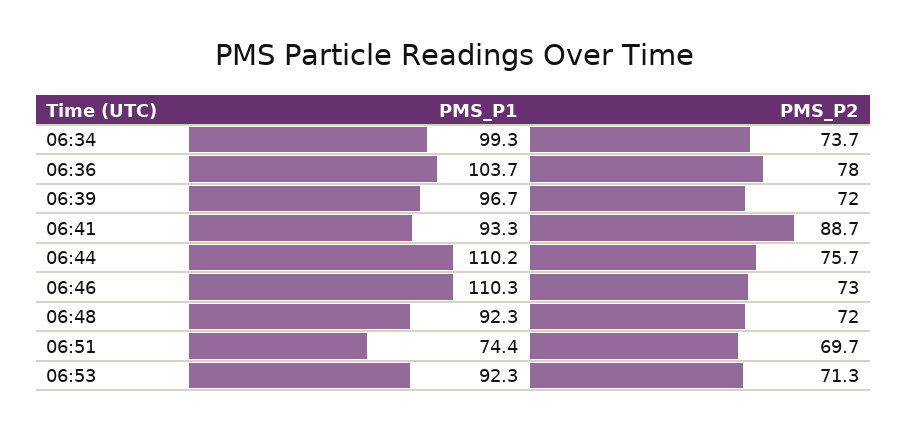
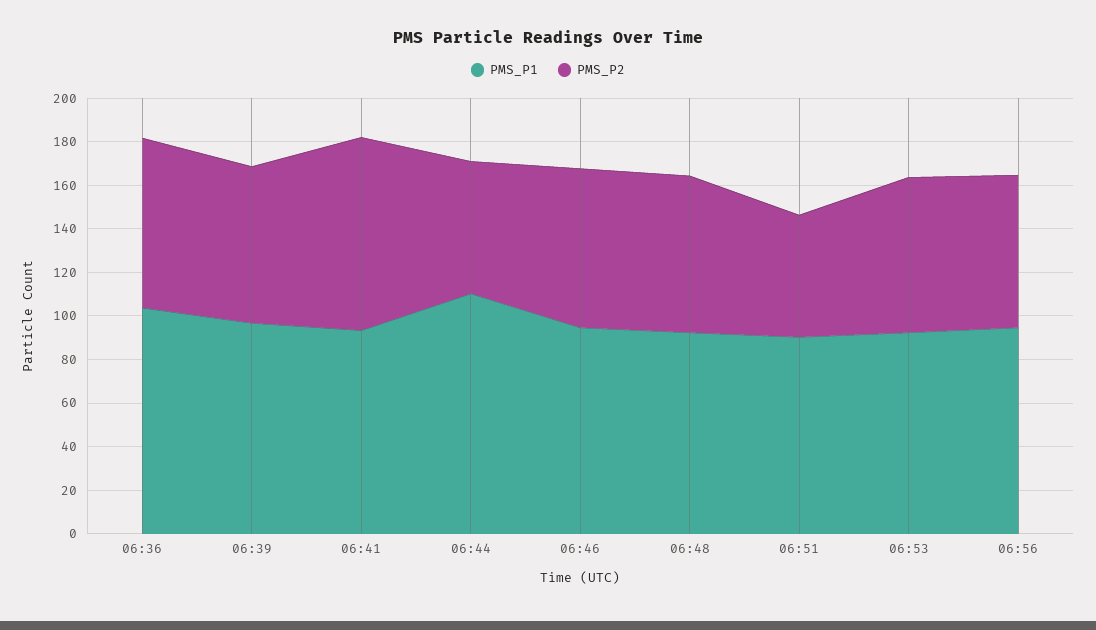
PMS_P1, 06:34: 99.3 -> none
PMS_P2, 06:34: 73.7 -> none
PMS_P2, 06:44: 75.7 -> 60
PMS_P1, 06:46: 110.3 -> 95
PMS_P1, 06:51: 74.4 -> 90
PMS_P2, 06:51: 69.7 -> 55
PMS_P1, 06:56: none -> 95
PMS_P2, 06:56: none -> 70

